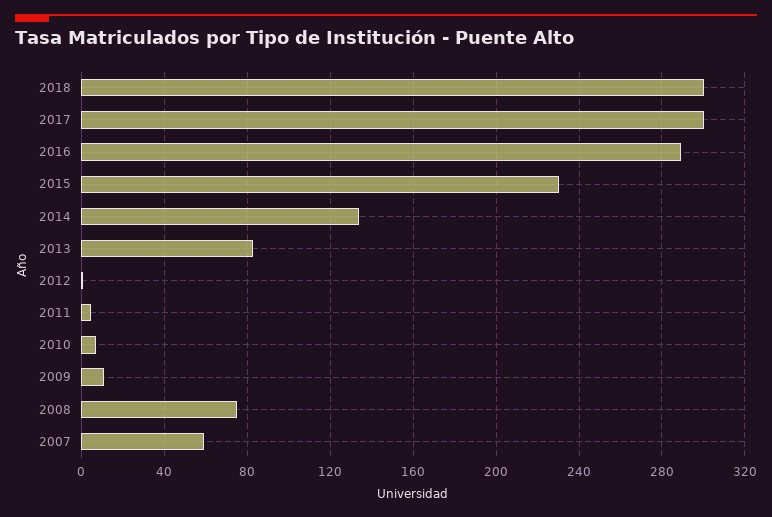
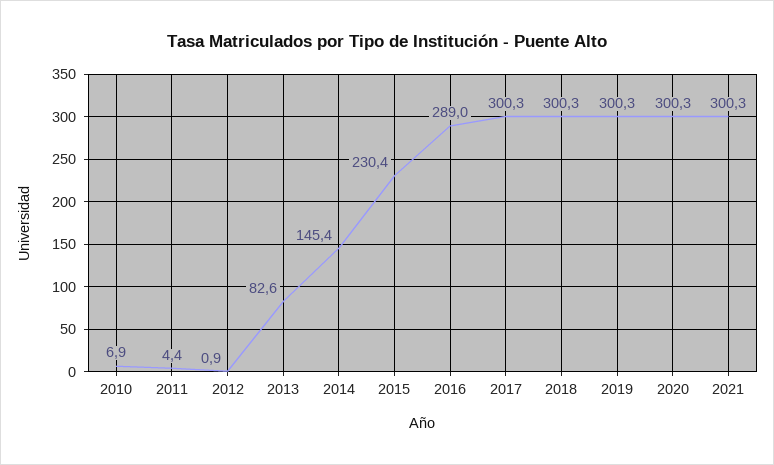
2014: 135 -> 145.4
2009: 10 -> none
2008: 75 -> none
2007: 60 -> none
2019: none -> 300.3
2020: none -> 300.3
2021: none -> 300.3

